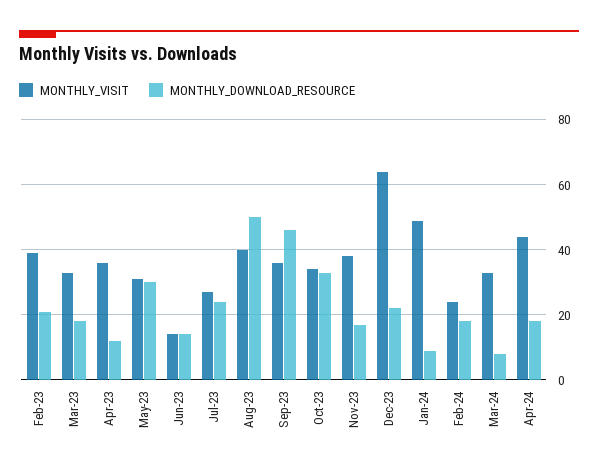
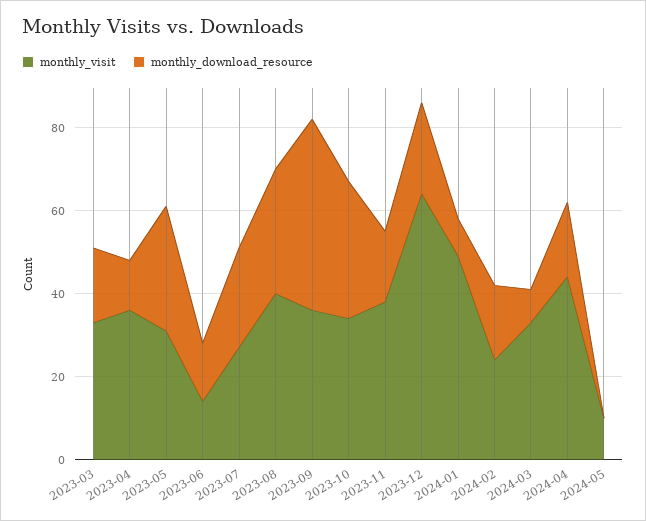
MONTHLY_VISIT, Feb-23: 40 -> none
MONTHLY_DOWNLOAD_RESOURCE, Feb-23: 20 -> none
MONTHLY_DOWNLOAD_RESOURCE, Aug-23: 50 -> 30
MONTHLY_VISIT, 2024-05: none -> 10
MONTHLY_DOWNLOAD_RESOURCE, 2024-05: none -> 0

